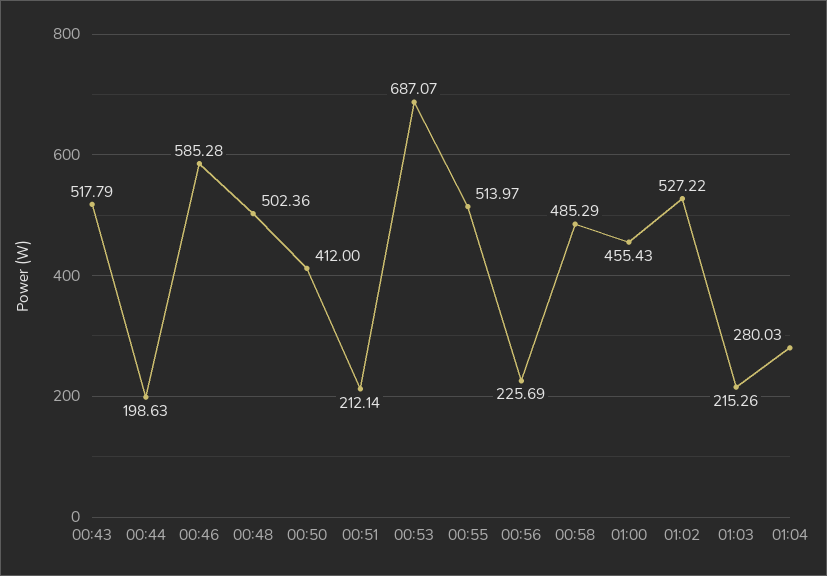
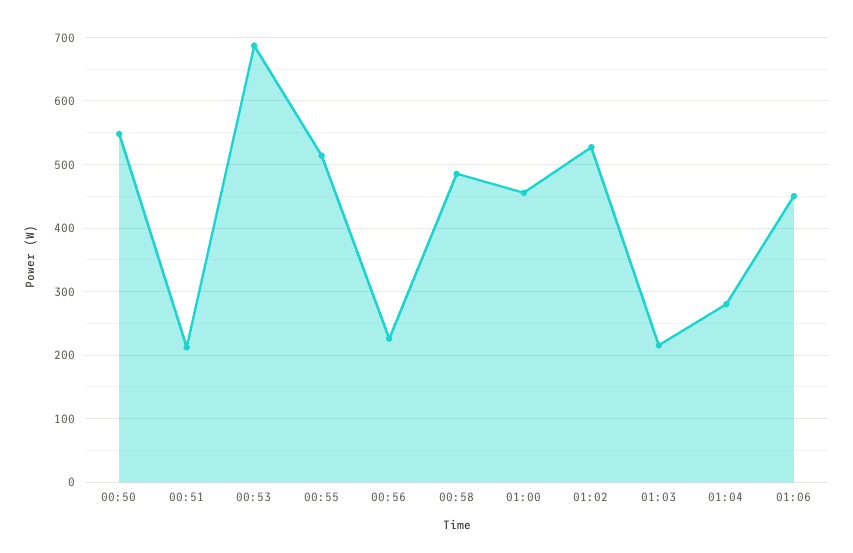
00:43: 517.79 -> none
00:44: 198.63 -> none
00:46: 585.28 -> none
00:48: 502.36 -> none
00:50: 412 -> 550
01:06: none -> 450

